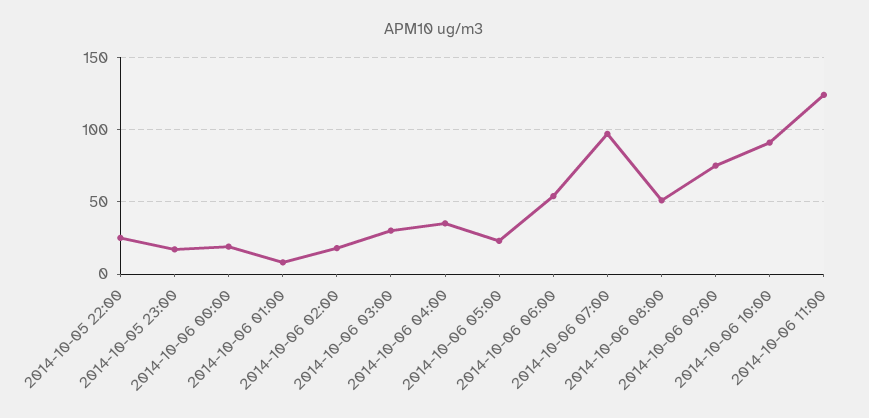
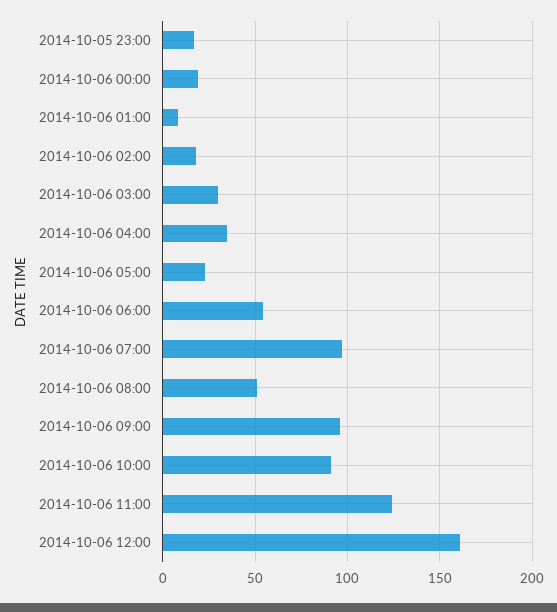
2014-10-05 22:00: 25 -> none
2014-10-06 09:00: 75 -> 95
2014-10-06 12:00: none -> 160

